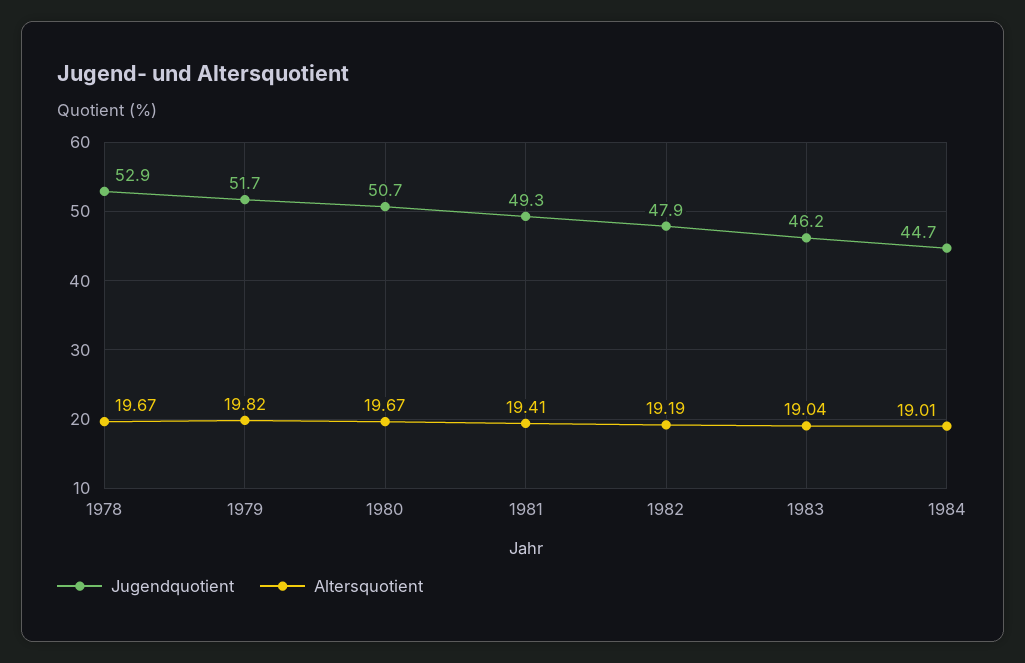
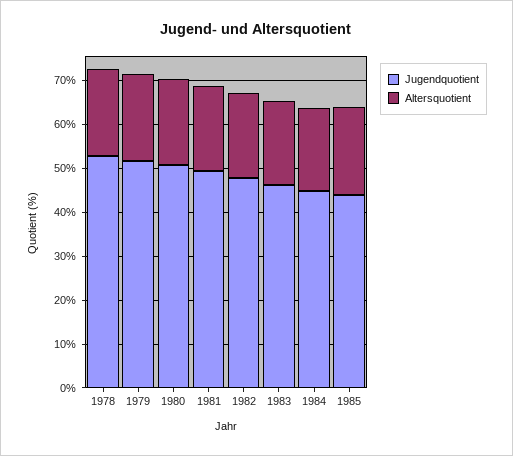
Jugendquotient, 1985: none -> 44
Altersquotient, 1985: none -> 20

